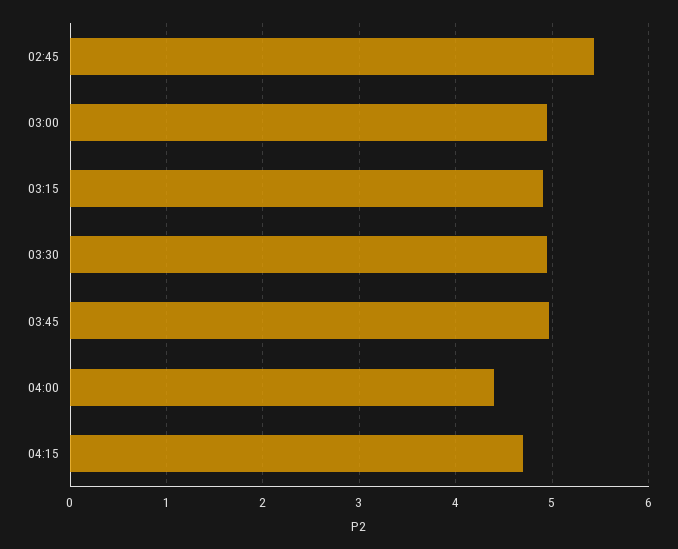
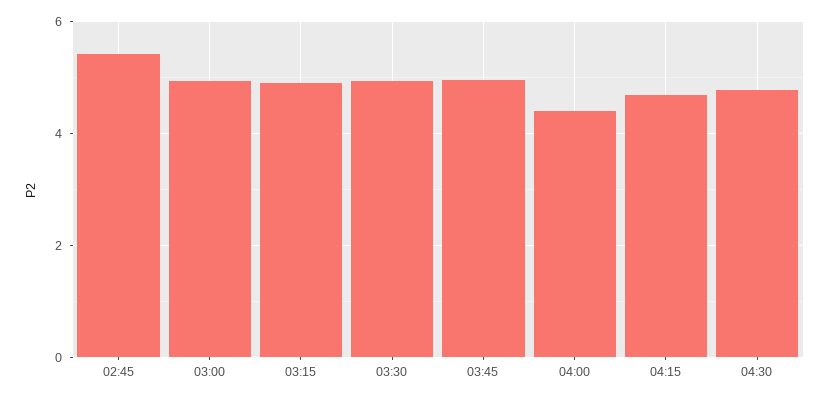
04:30: none -> 4.8

